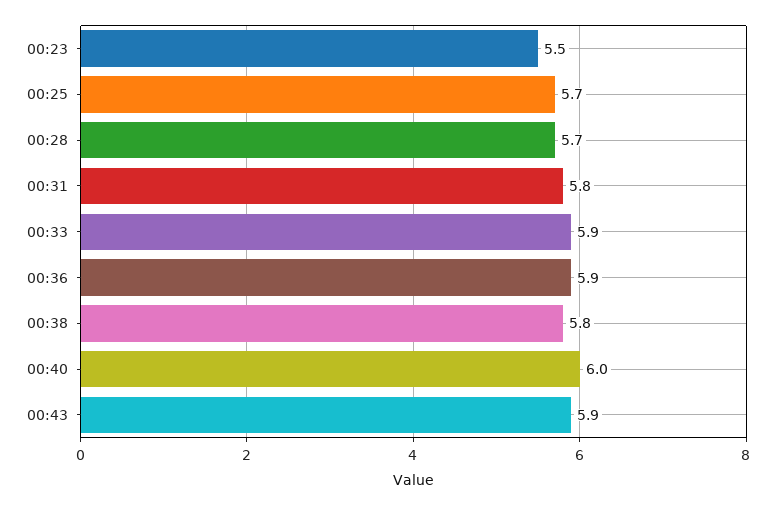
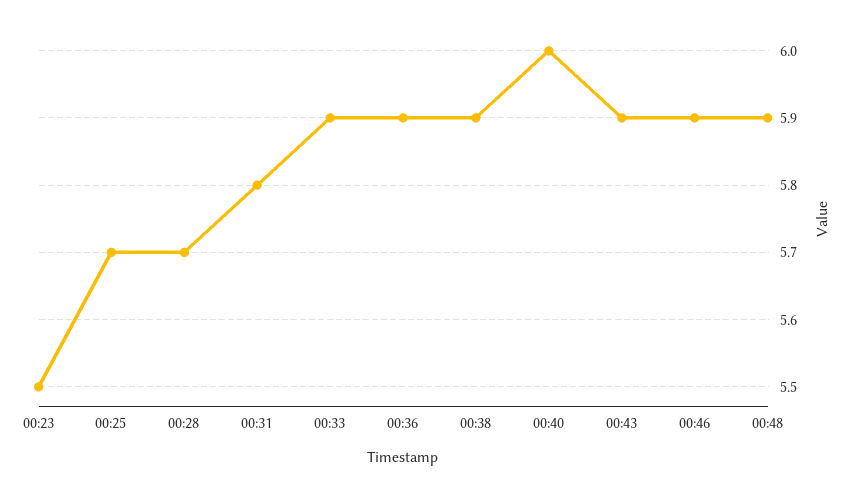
00:38: 5.8 -> 5.9
00:46: none -> 5.9
00:48: none -> 5.9

